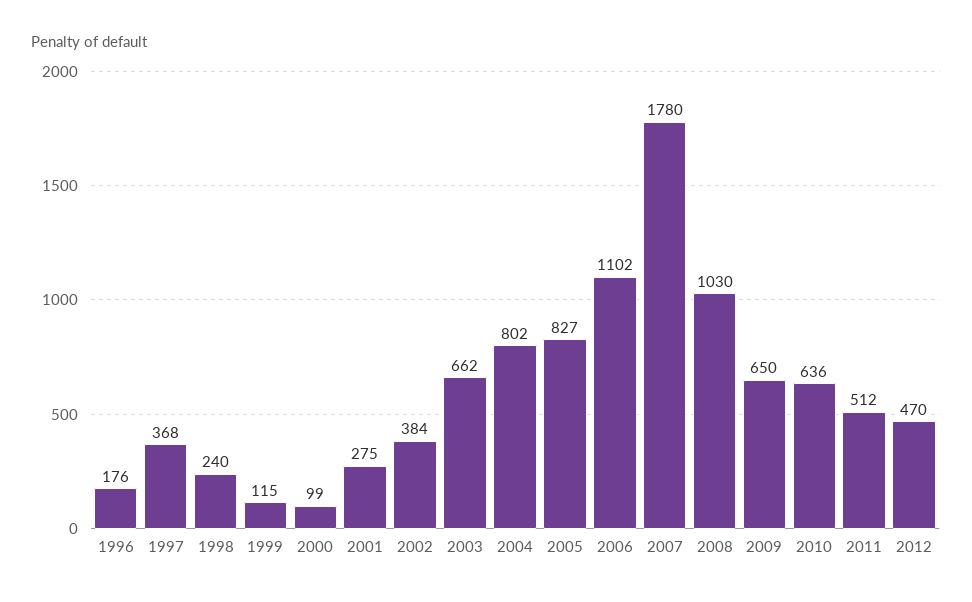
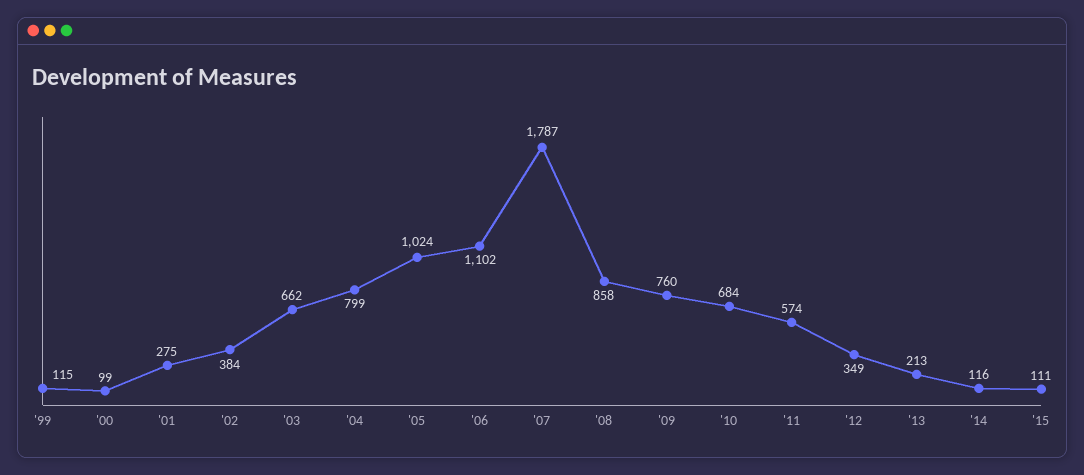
1996: 176 -> none
1997: 368 -> none
1998: 240 -> none
2004: 802 -> 799
2005: 827 -> 1024
2007: 1780 -> 1787
2008: 1030 -> 858
2009: 650 -> 760
2010: 636 -> 684
2011: 512 -> 574
2012: 470 -> 349
'13: none -> 213
'14: none -> 116
'15: none -> 111

